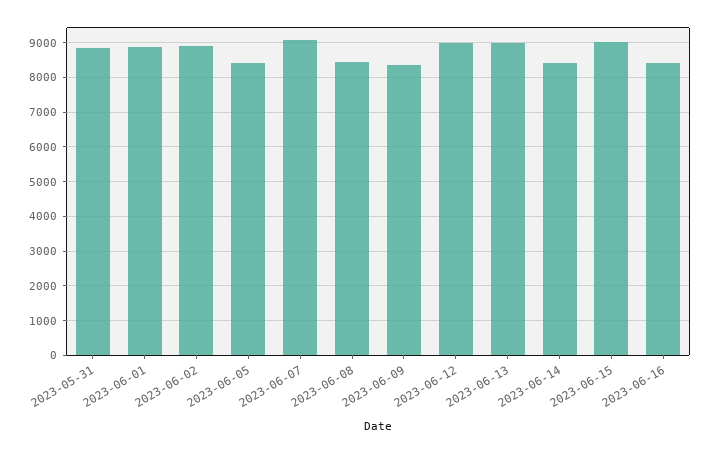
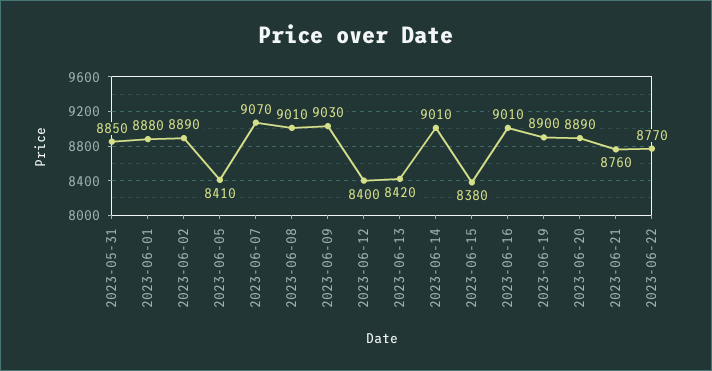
2023-06-08: 8400 -> 9010
2023-06-09: 8400 -> 9030
2023-06-12: 9000 -> 8400
2023-06-13: 9000 -> 8420
2023-06-14: 8400 -> 9010
2023-06-15: 9000 -> 8380
2023-06-16: 8400 -> 9010
2023-06-19: none -> 8900
2023-06-20: none -> 8890
2023-06-21: none -> 8760
2023-06-22: none -> 8770

